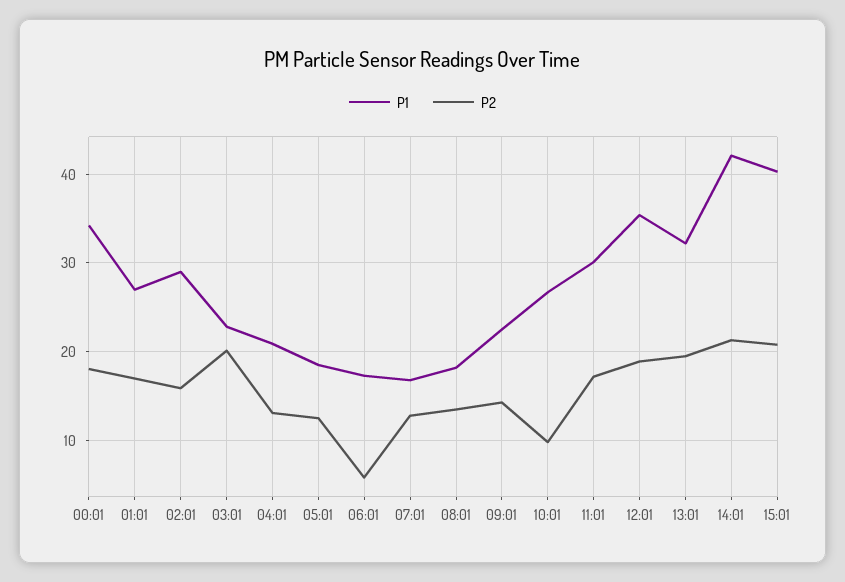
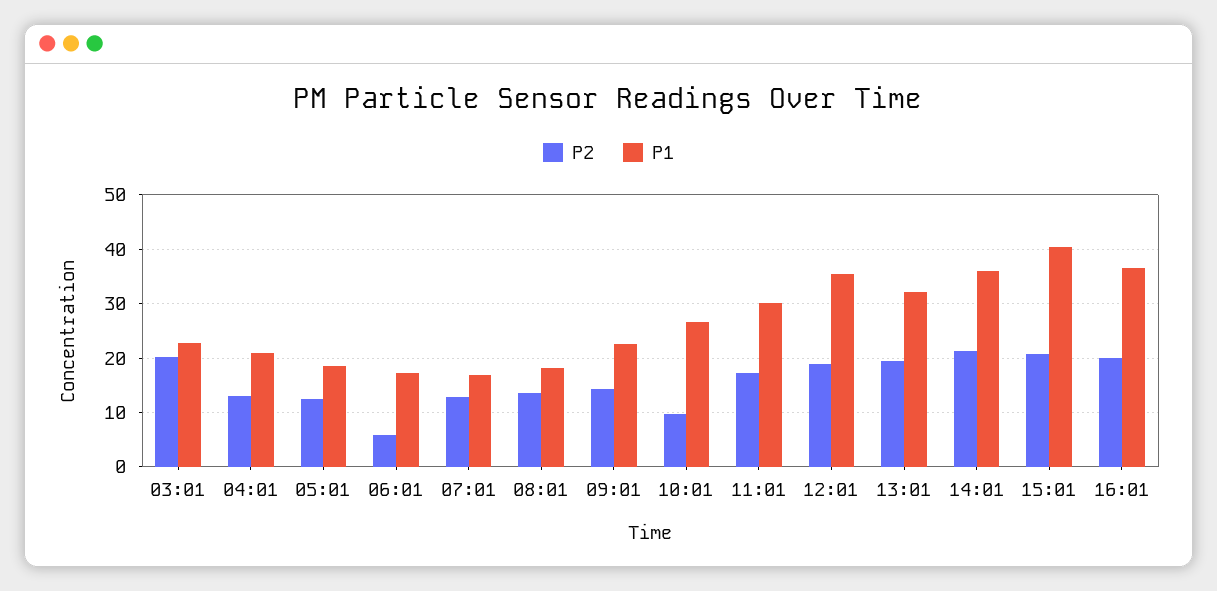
P1, 00:01: 34 -> none
P2, 00:01: 18 -> none
P1, 01:01: 27 -> none
P2, 01:01: 17 -> none
P1, 02:01: 29 -> none
P2, 02:01: 16 -> none
P1, 14:01: 42 -> 36
P2, 16:01: none -> 20
P1, 16:01: none -> 36

